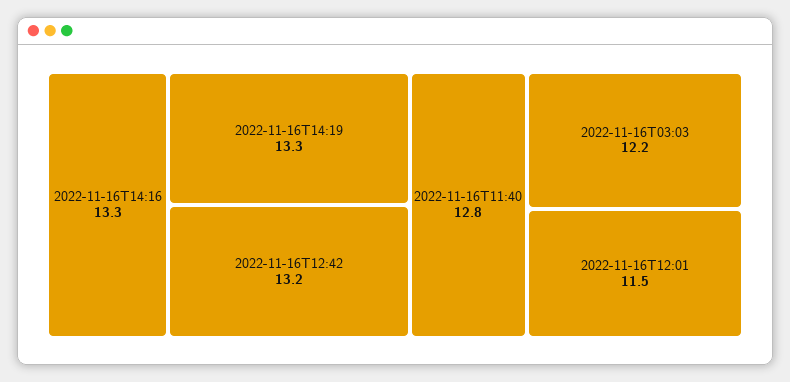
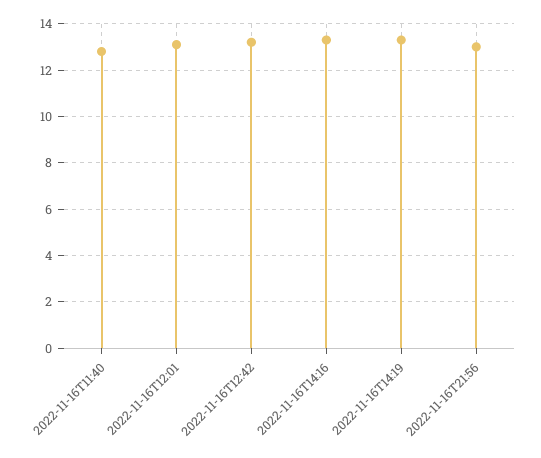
2022-11-16T03:03: 12.2 -> none
2022-11-16T12:01: 11.5 -> 13
2022-11-16T21:56: none -> 13

